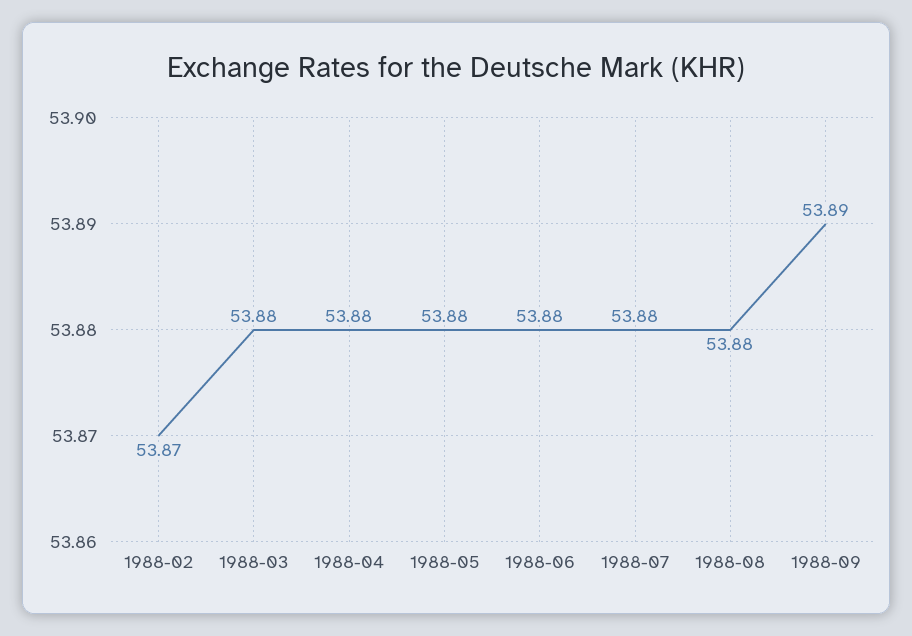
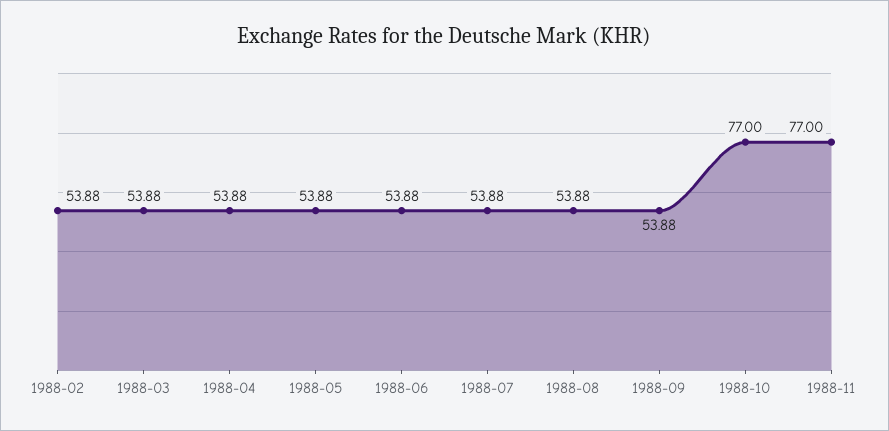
1988-02: 53.87 -> 53.88
1988-09: 53.89 -> 53.88
1988-10: none -> 77
1988-11: none -> 77

